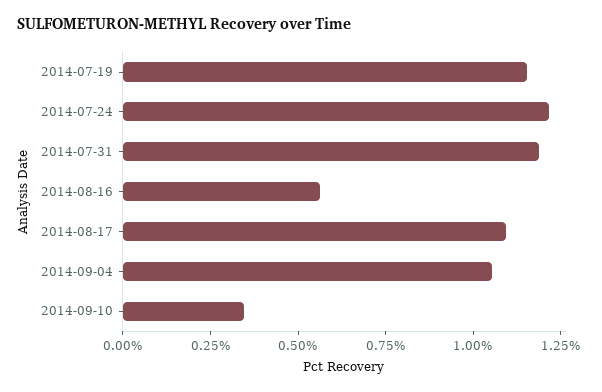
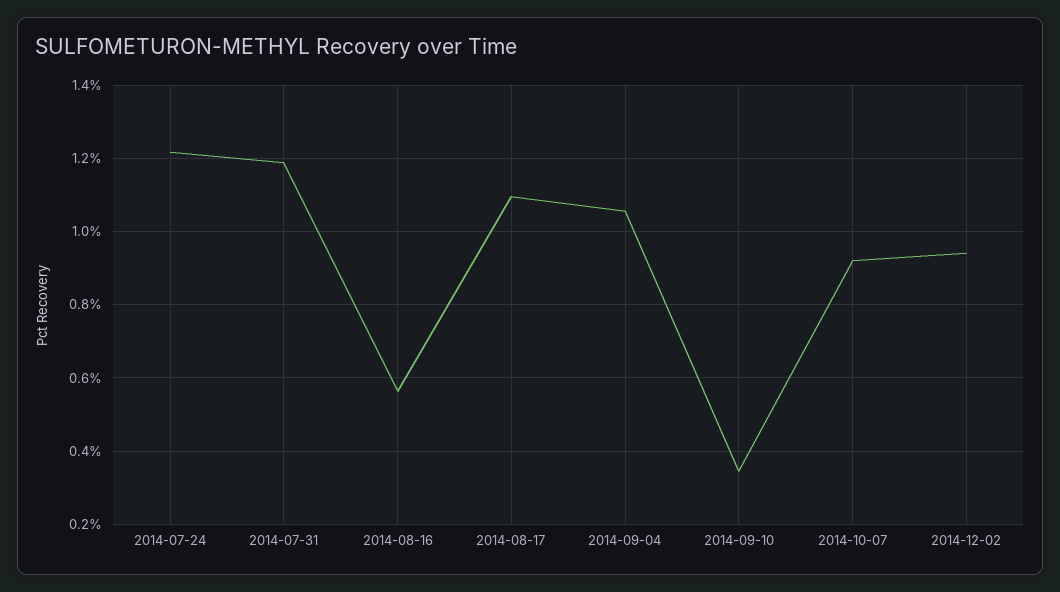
2014-07-19: 1.15 -> none
2014-10-07: none -> 0.92
2014-12-02: none -> 0.94

